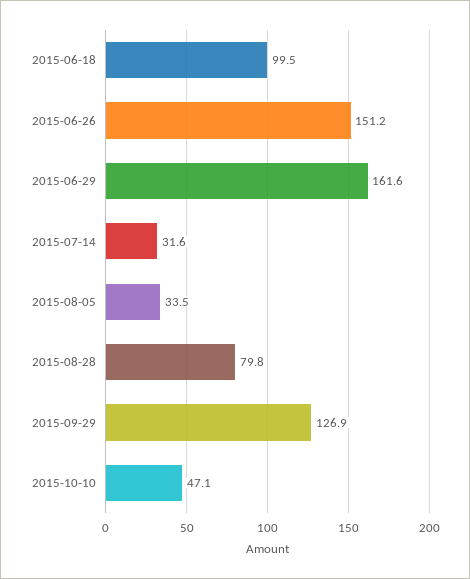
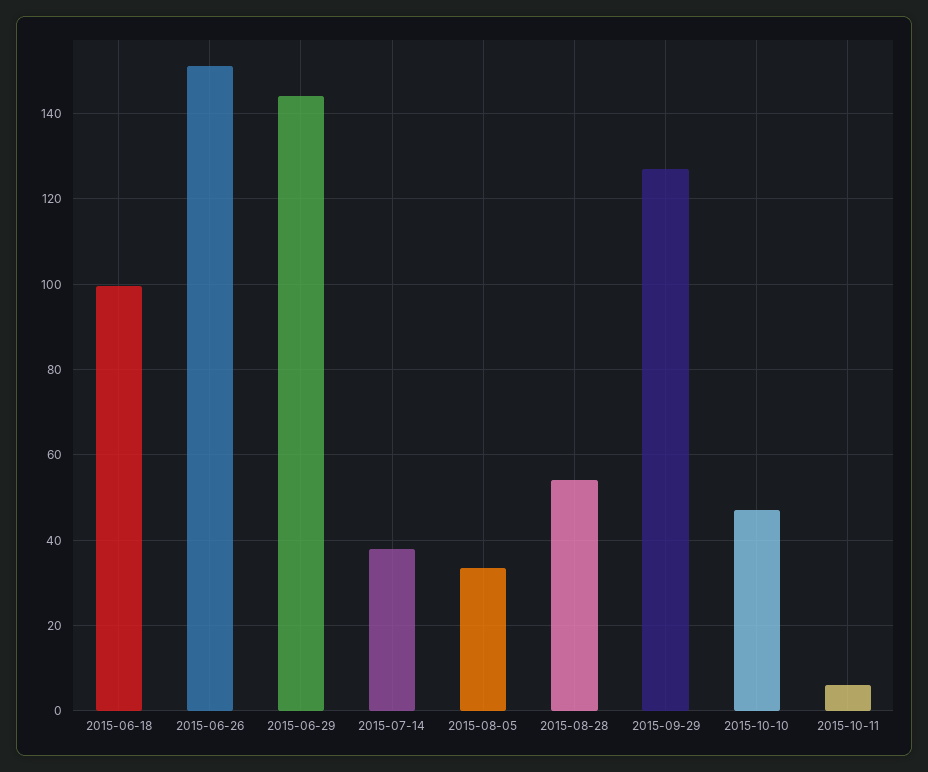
2015-06-29: 161.6 -> 144
2015-07-14: 31.6 -> 38
2015-08-28: 79.8 -> 54
2015-10-11: none -> 6

